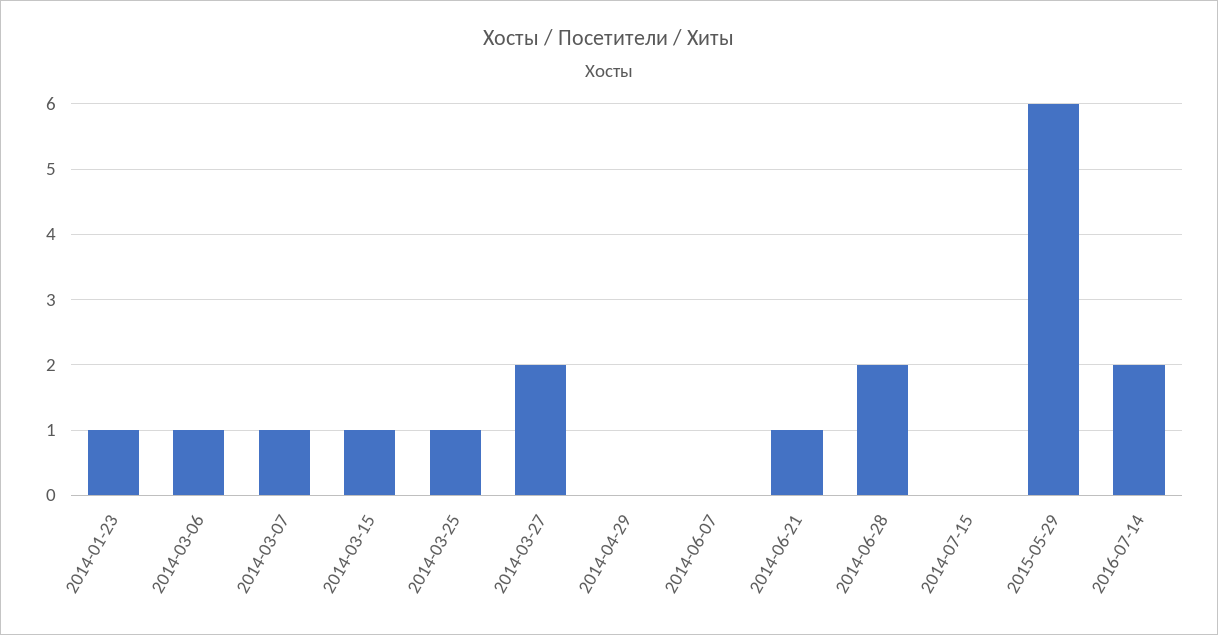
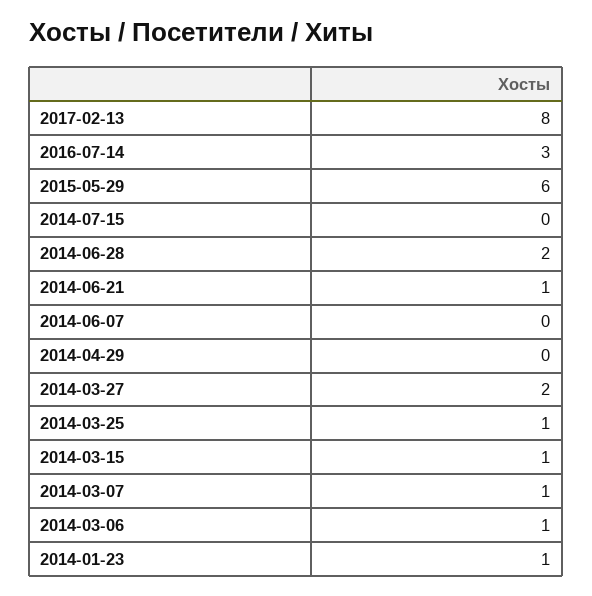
2016-07-14: 2 -> 3
2017-02-13: none -> 8

